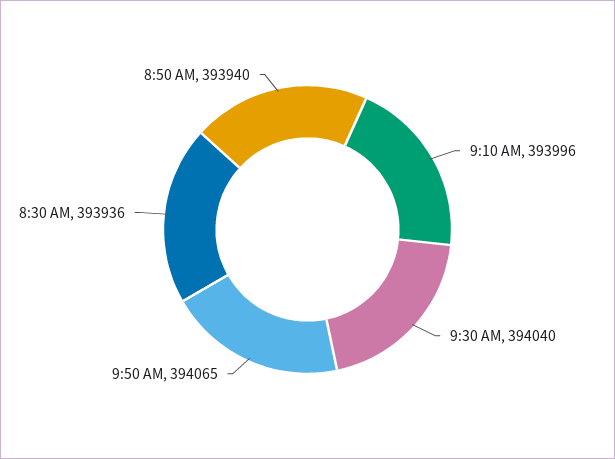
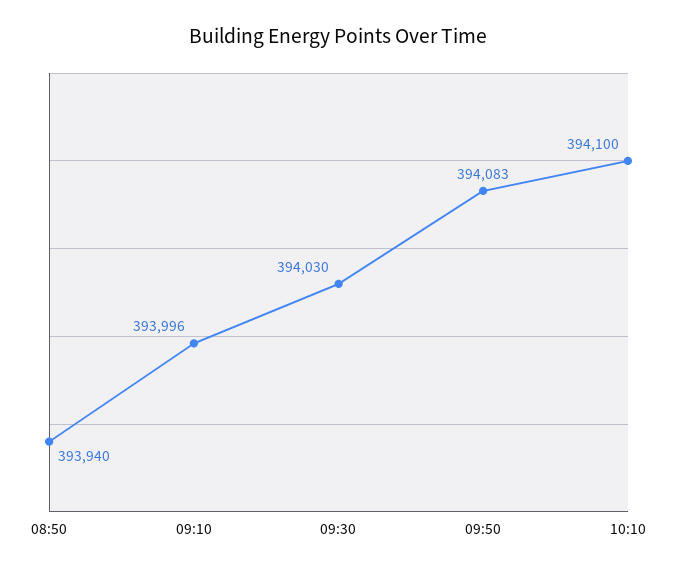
9:30 AM: 394040 -> 394030
9:50 AM: 394065 -> 394083
8:30 AM: 393936 -> none
10:10: none -> 394100

